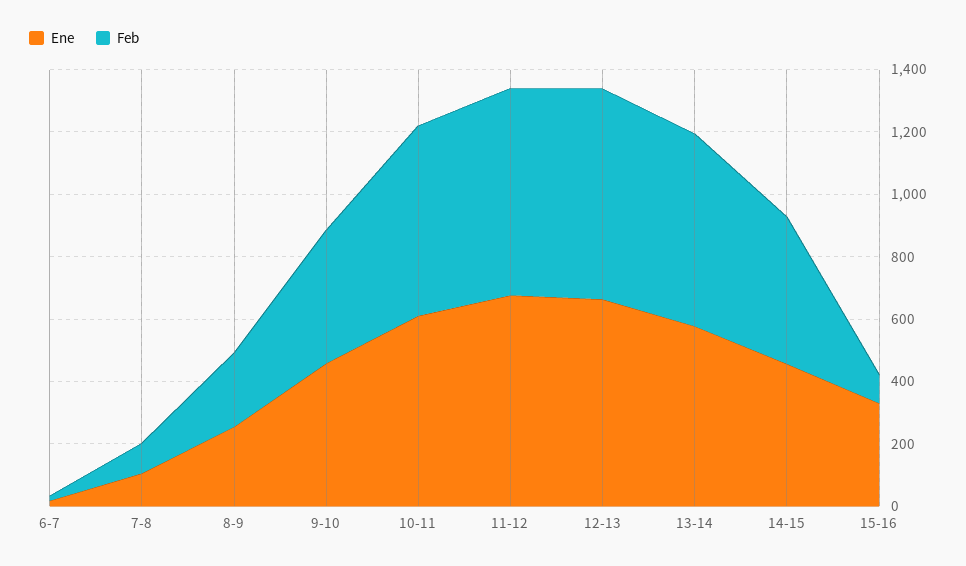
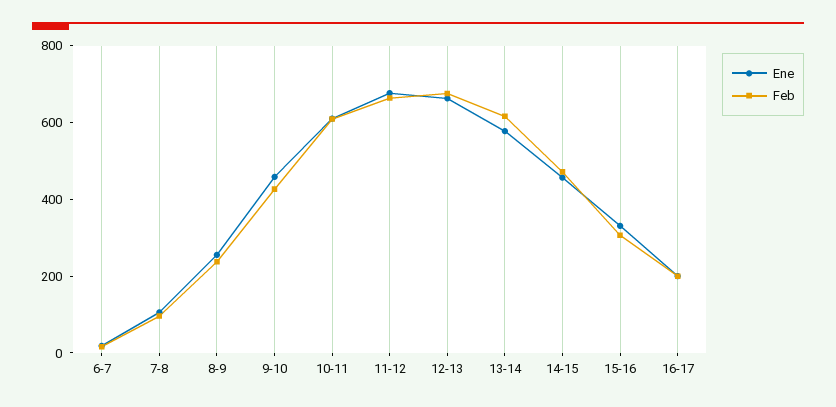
Feb, 15-16: 100 -> 300
Ene, 16-17: none -> 200
Feb, 16-17: none -> 200

